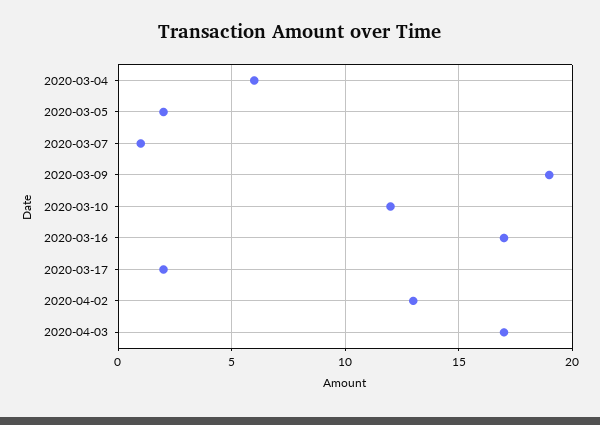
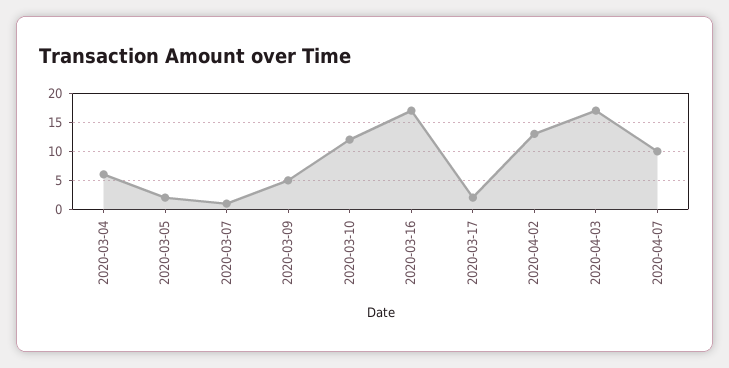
2020-03-09: 19 -> 5
2020-04-07: none -> 10

